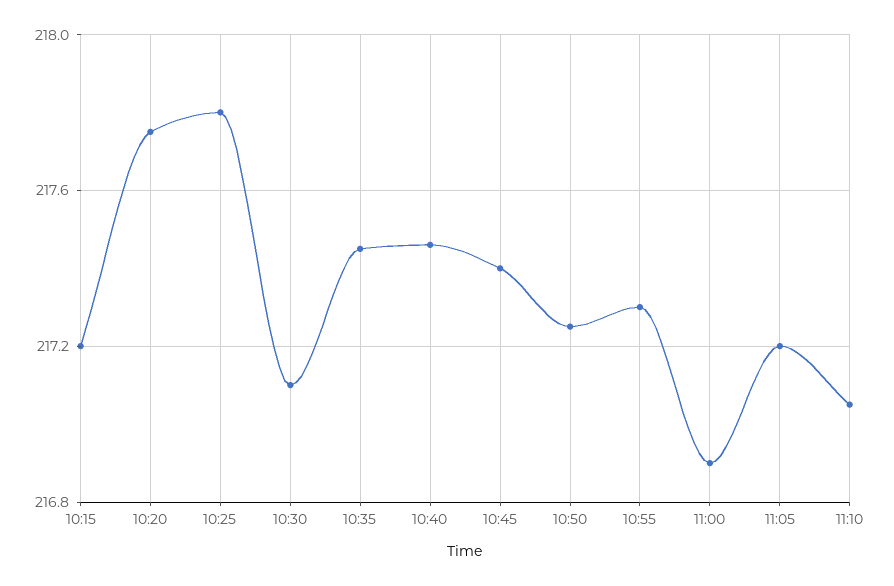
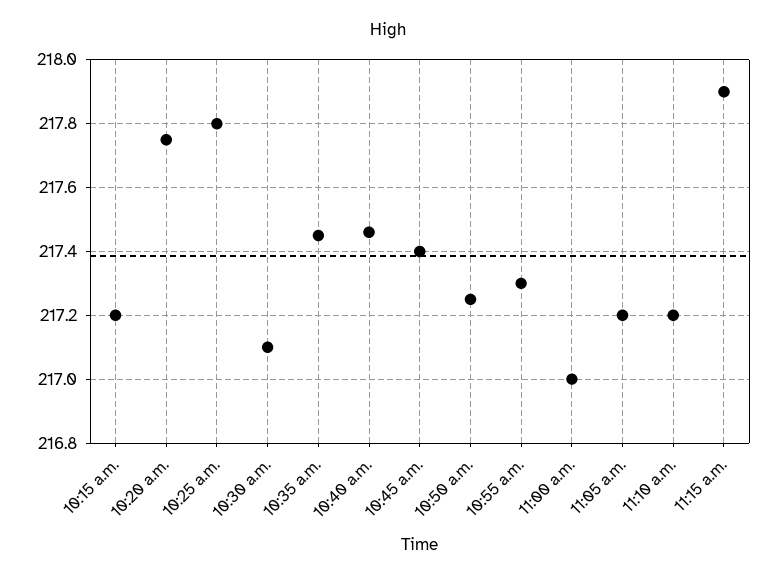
11:00: 216.9 -> 217
11:10: 217.05 -> 217.2
11:15 a.m.: none -> 217.9

